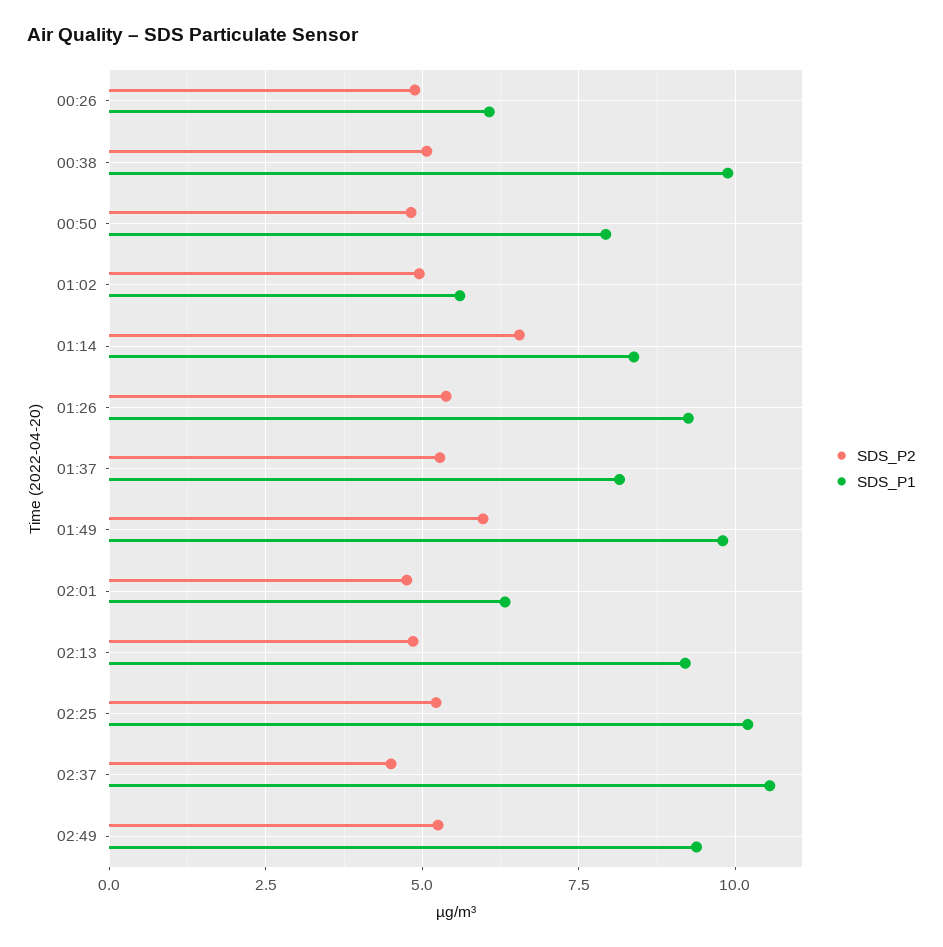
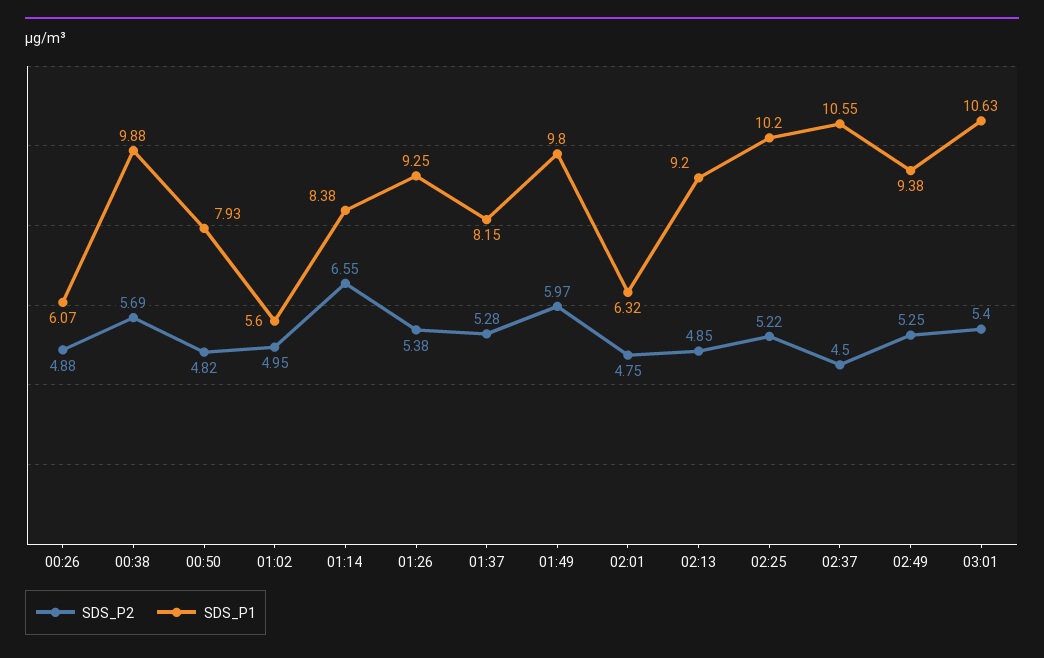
SDS_P2, 00:38: 5 -> 5.69
SDS_P2, 03:01: none -> 5.4
SDS_P1, 03:01: none -> 10.63

